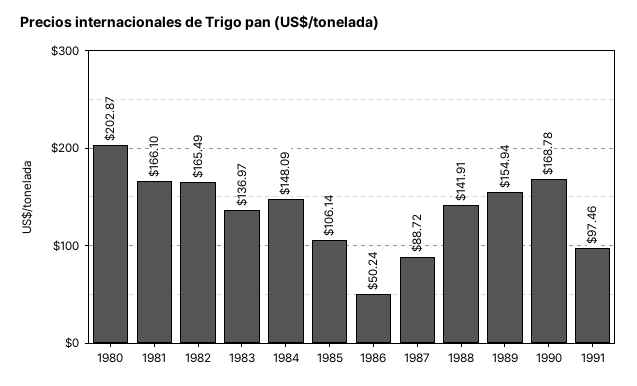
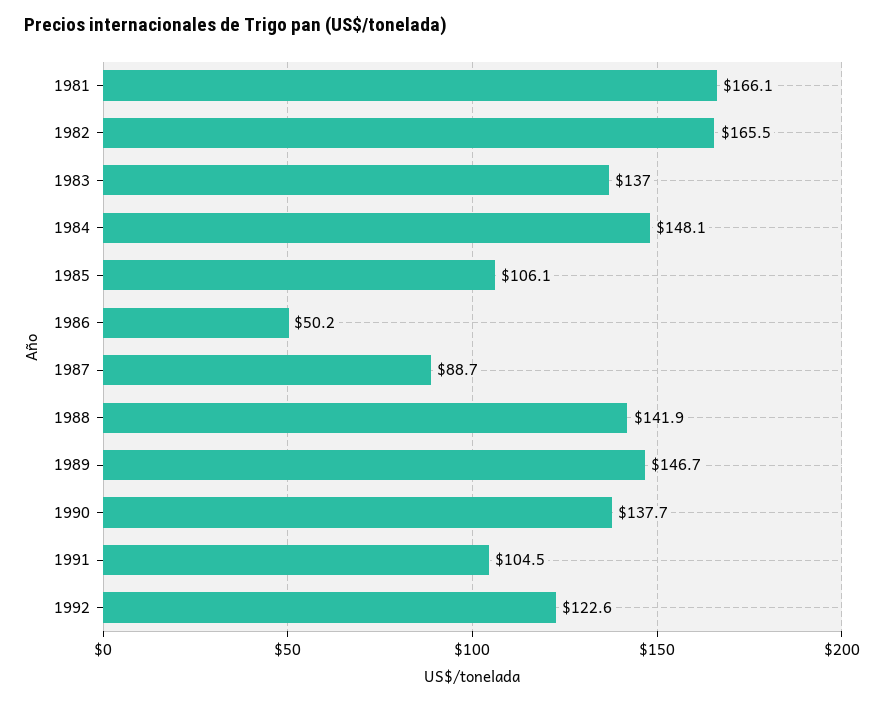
1980: 202.87 -> none
1989: 154.94 -> 146.7
1990: 168.78 -> 137.7
1991: 97.46 -> 104.5
1992: none -> 122.6

